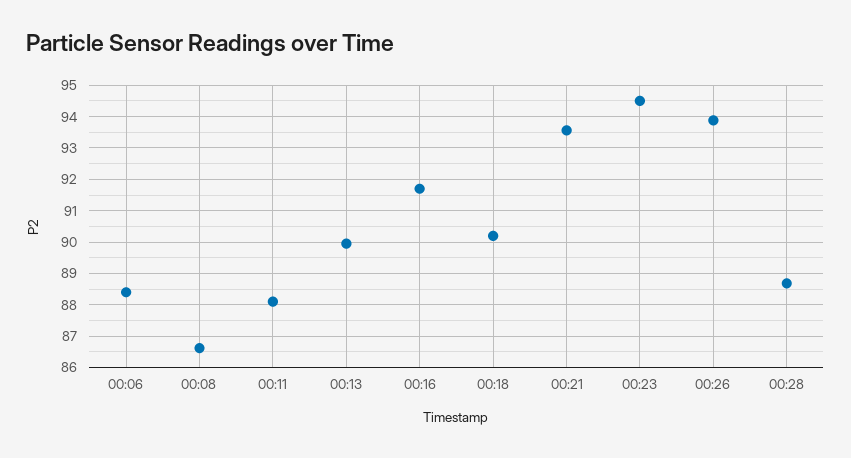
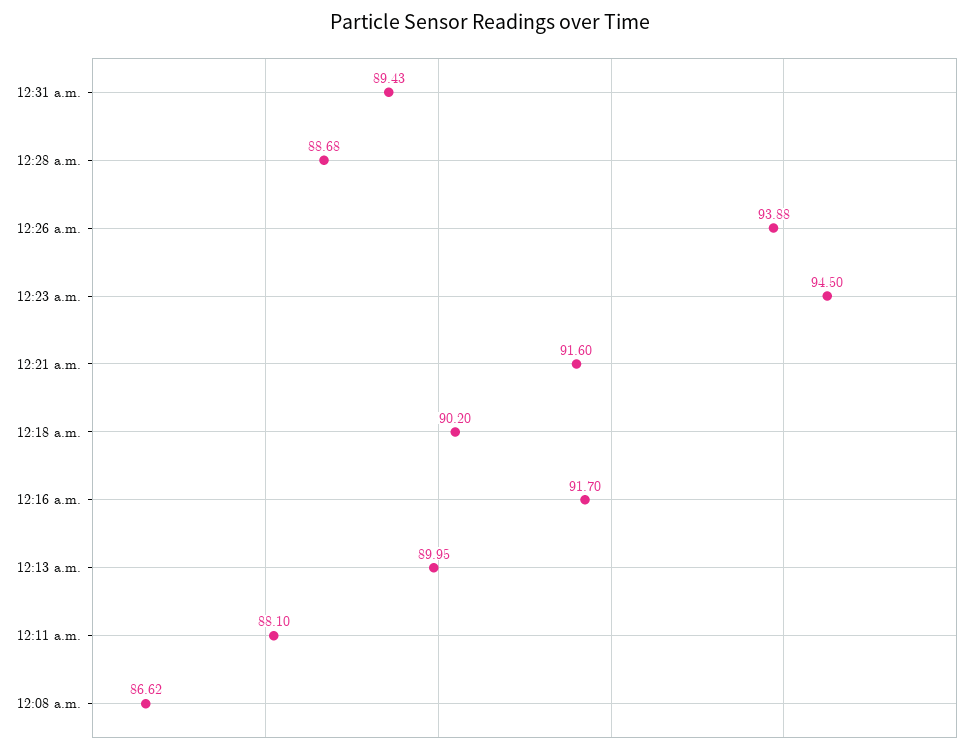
00:06: 88.4 -> none
00:21: 93.6 -> 91.6
12:31 a.m.: none -> 89.43

